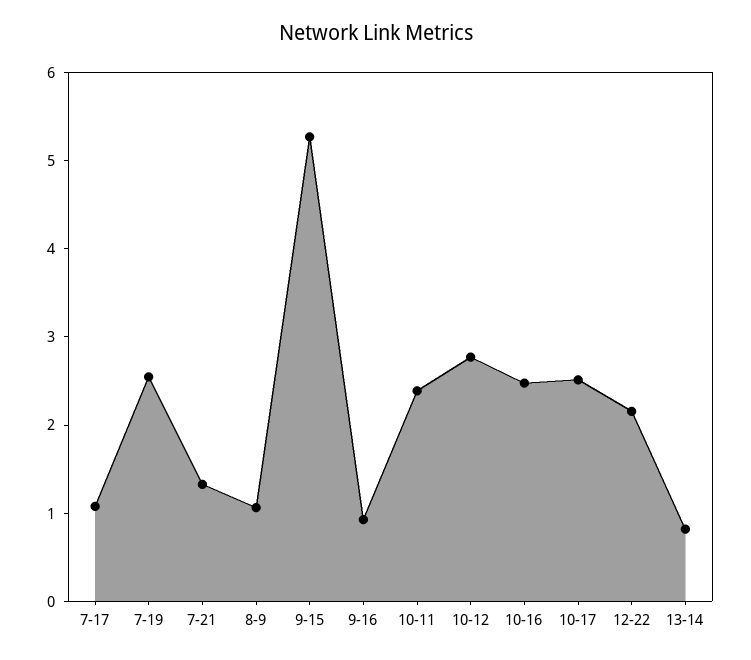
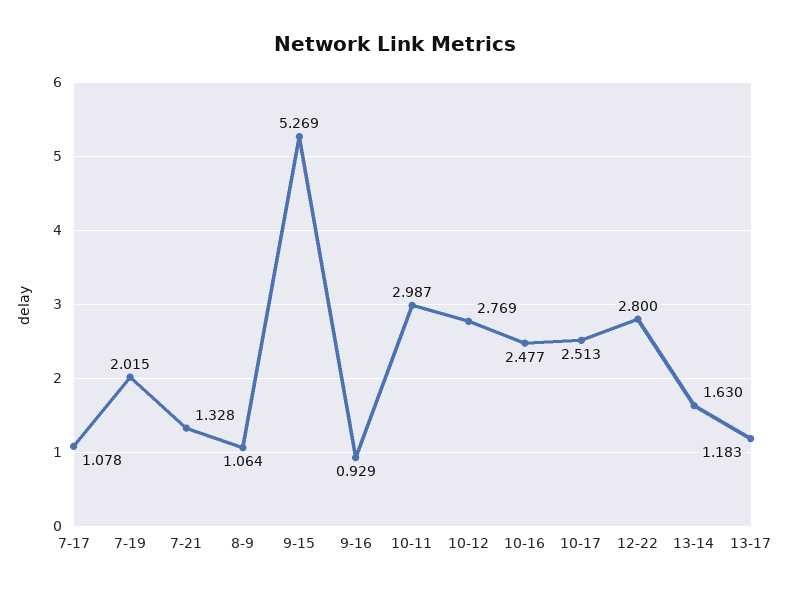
7-19: 2.6 -> 2.015
10-11: 2.4 -> 2.987
12-22: 2.2 -> 2.8
13-14: 0.8 -> 1.63
13-17: none -> 1.183

